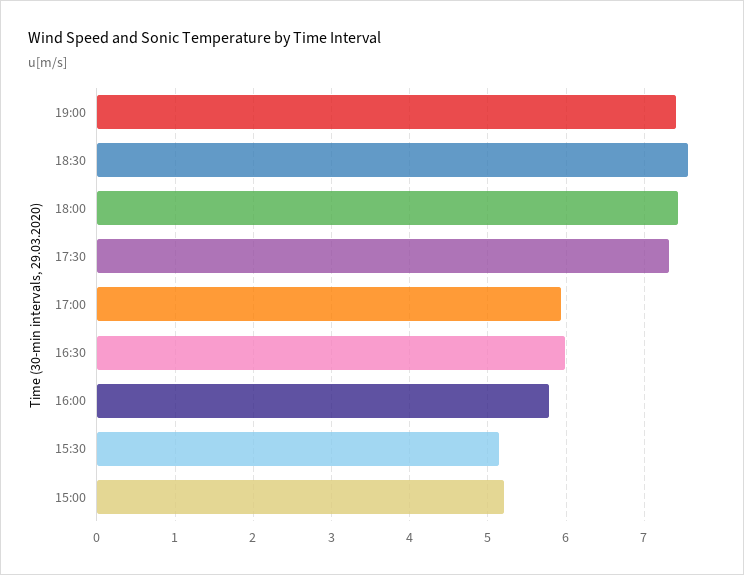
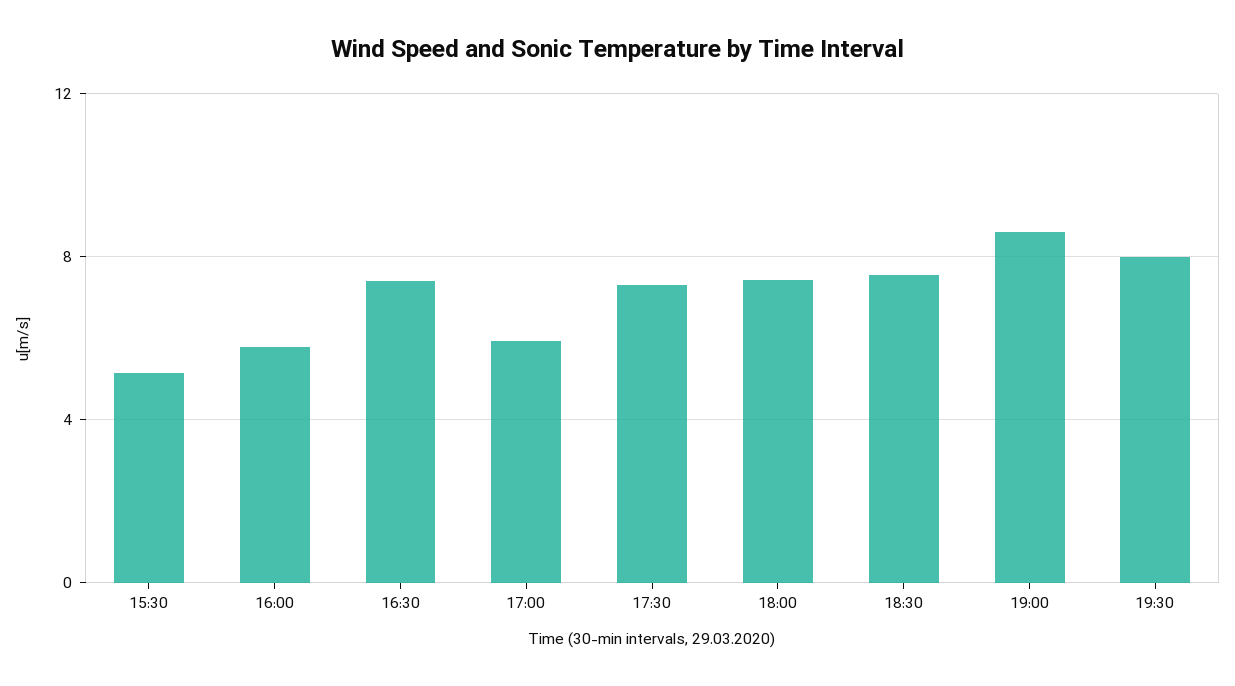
19:00: 7.4 -> 8.5
16:30: 6 -> 7.5
15:00: 5.2 -> none
19:30: none -> 8

